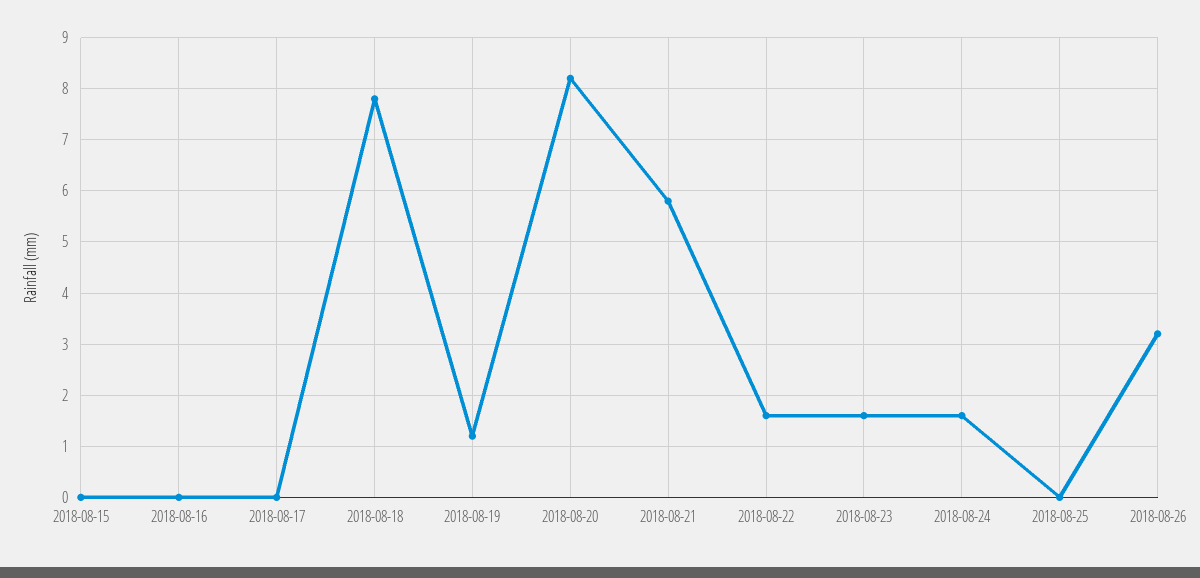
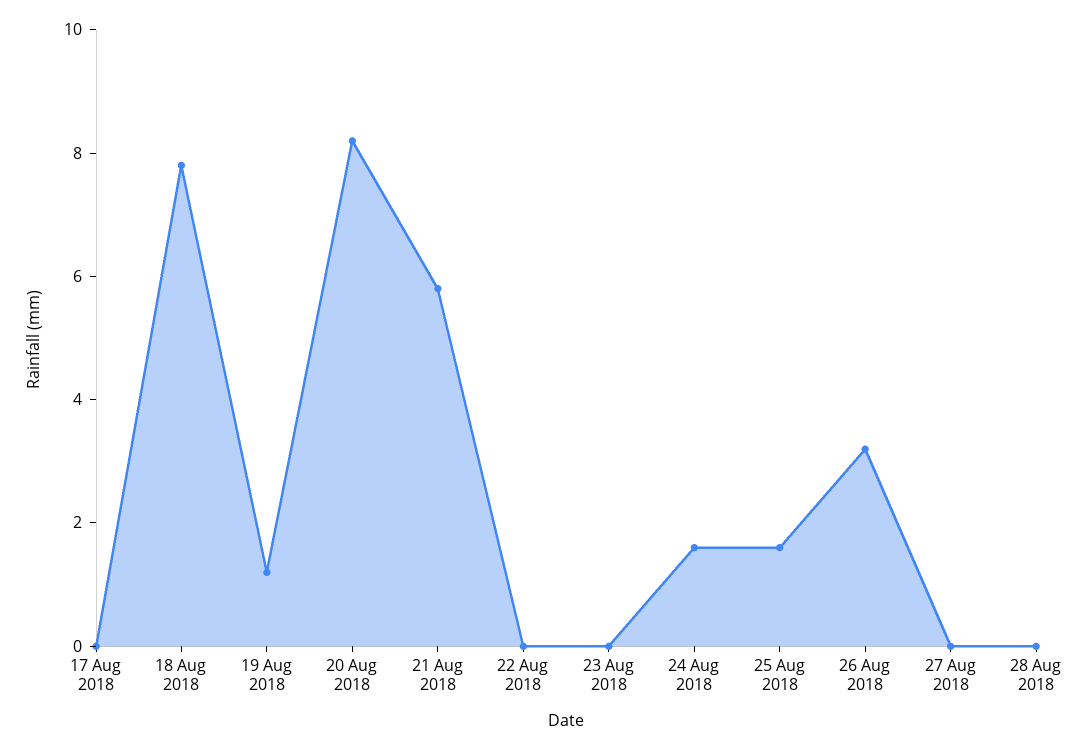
2018-08-15: 0 -> none
2018-08-16: 0 -> none
2018-08-22: 1.5 -> 0
2018-08-23: 1.5 -> 0
2018-08-25: 0 -> 1.5
27 Aug 2018: none -> 0
28 Aug 2018: none -> 0

